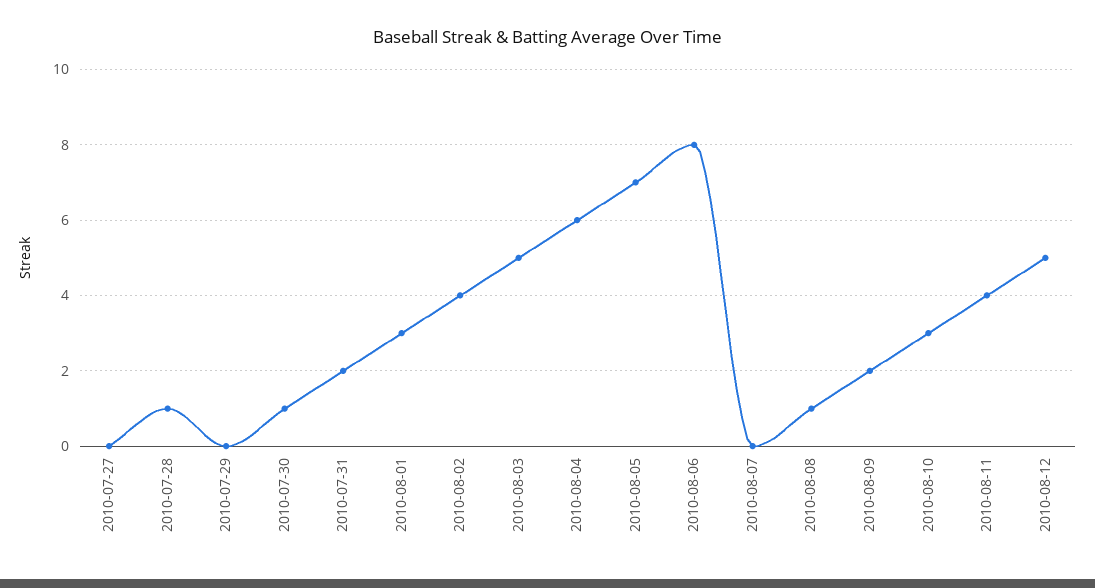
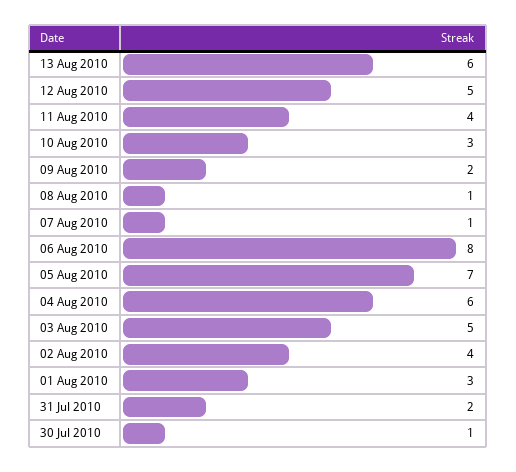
2010-07-27: 0 -> none
2010-07-28: 1 -> none
2010-07-29: 0 -> none
2010-08-07: 0 -> 1
13 Aug 2010: none -> 6

